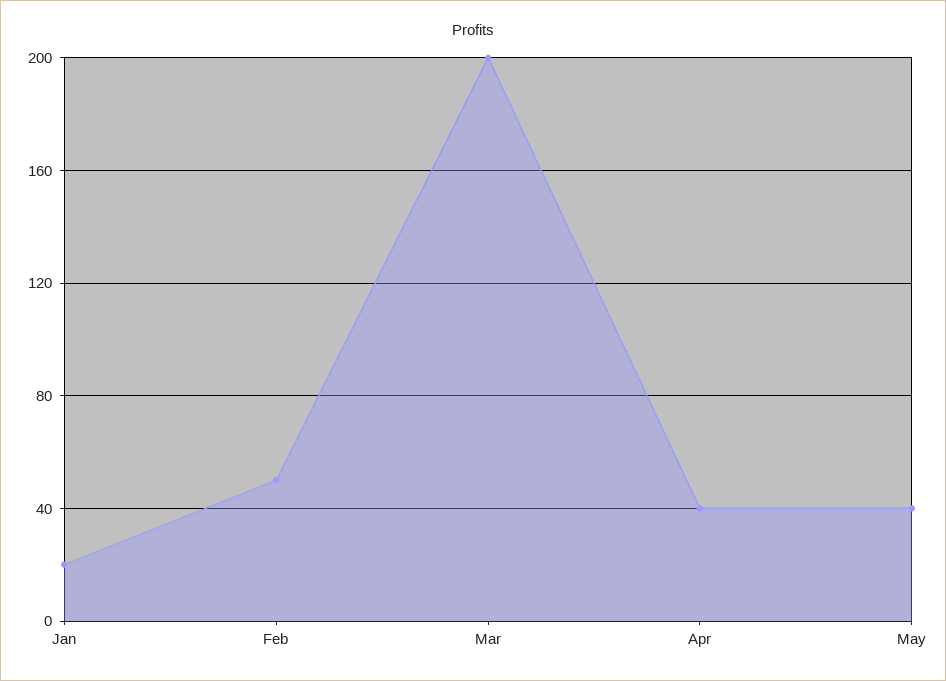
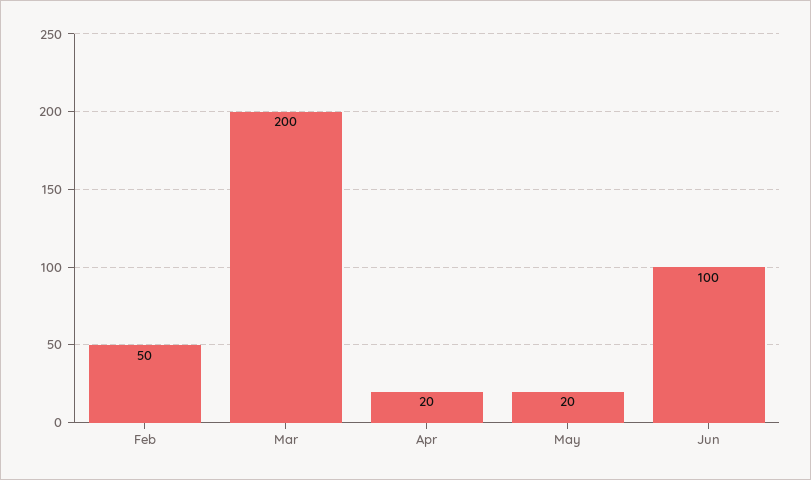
Jan: 20 -> none
Apr: 40 -> 20
May: 40 -> 20
Jun: none -> 100

